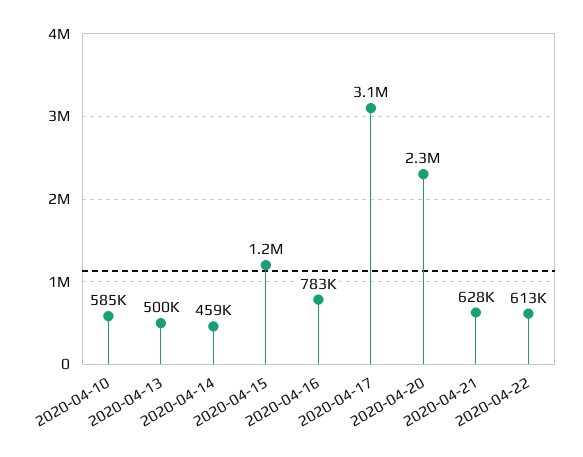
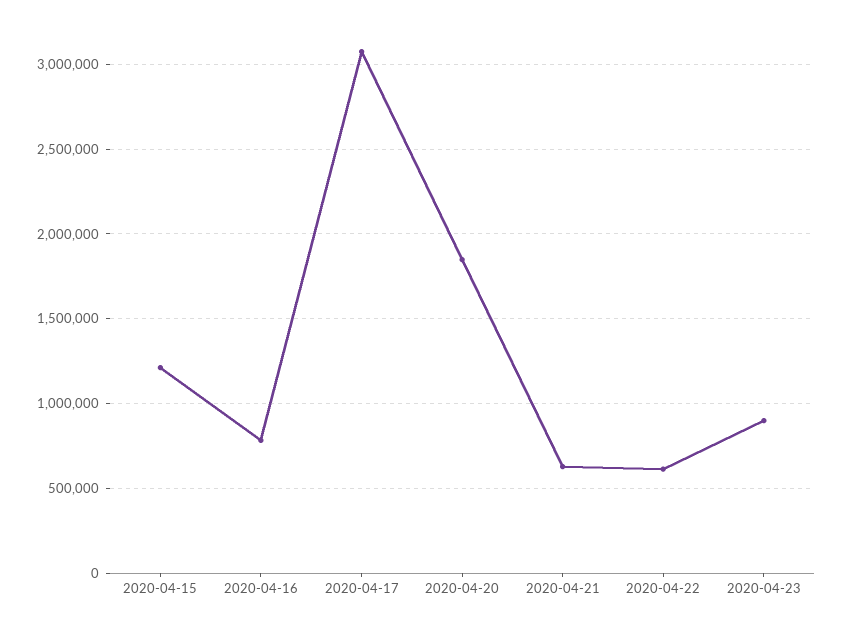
2020-04-10: 585000 -> none
2020-04-13: 500000 -> none
2020-04-14: 459000 -> none
2020-04-20: 2300000 -> 1850000
2020-04-23: none -> 900000

